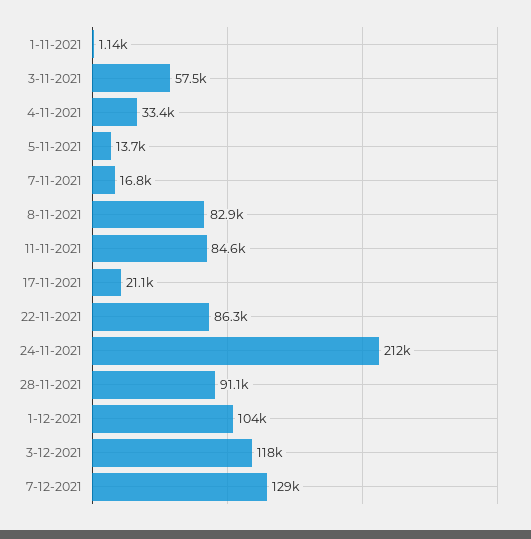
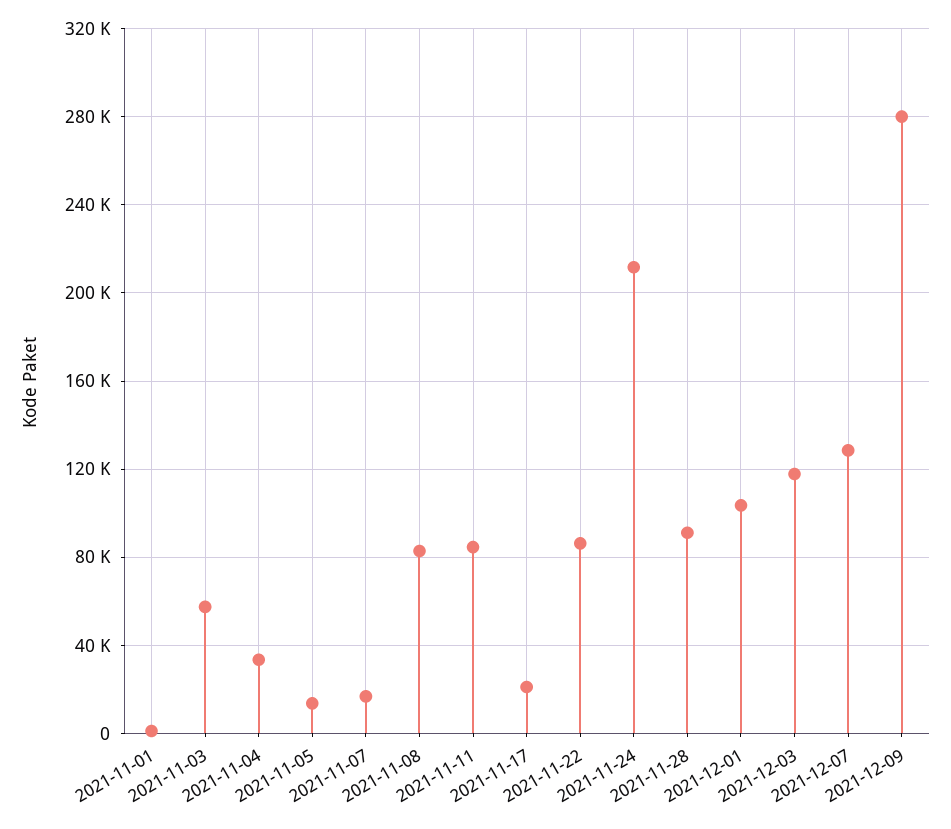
2021-12-09: none -> 280000

